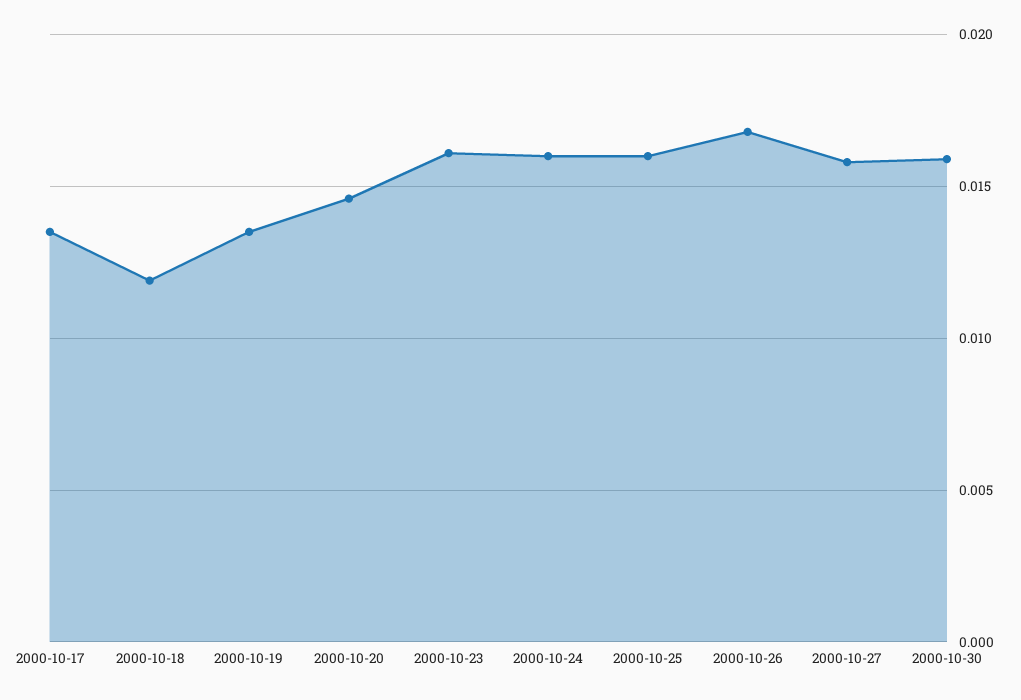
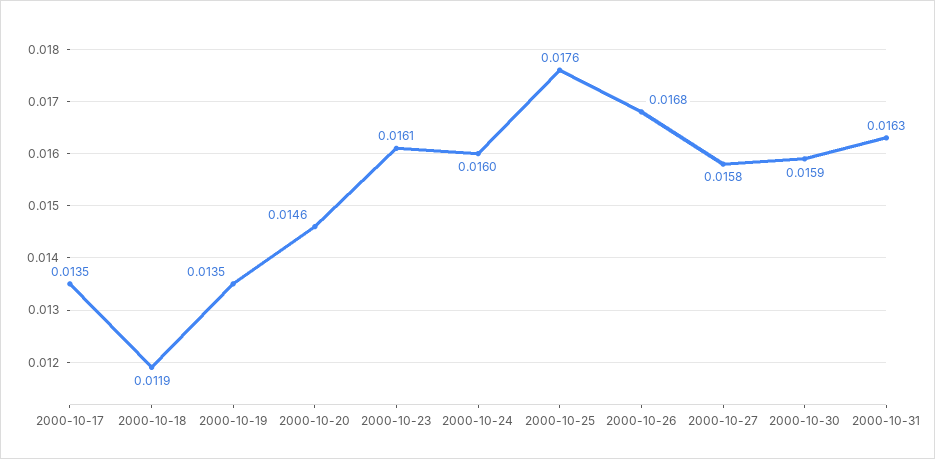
2000-10-25: 0.016 -> 0.0176
2000-10-31: none -> 0.0163

